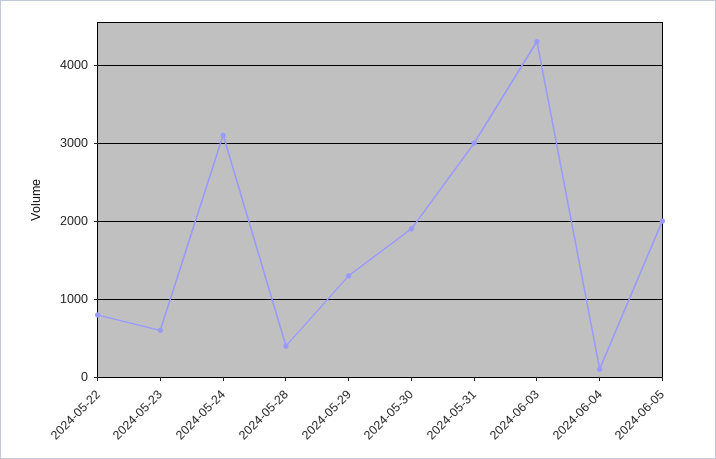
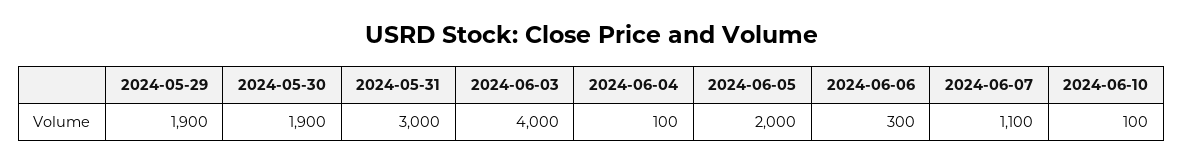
2024-05-22: 800 -> none
2024-05-23: 600 -> none
2024-05-24: 3100 -> none
2024-05-28: 400 -> none
2024-05-29: 1300 -> 1900
2024-06-03: 4300 -> 4000
2024-06-06: none -> 300
2024-06-07: none -> 1100
2024-06-10: none -> 100

